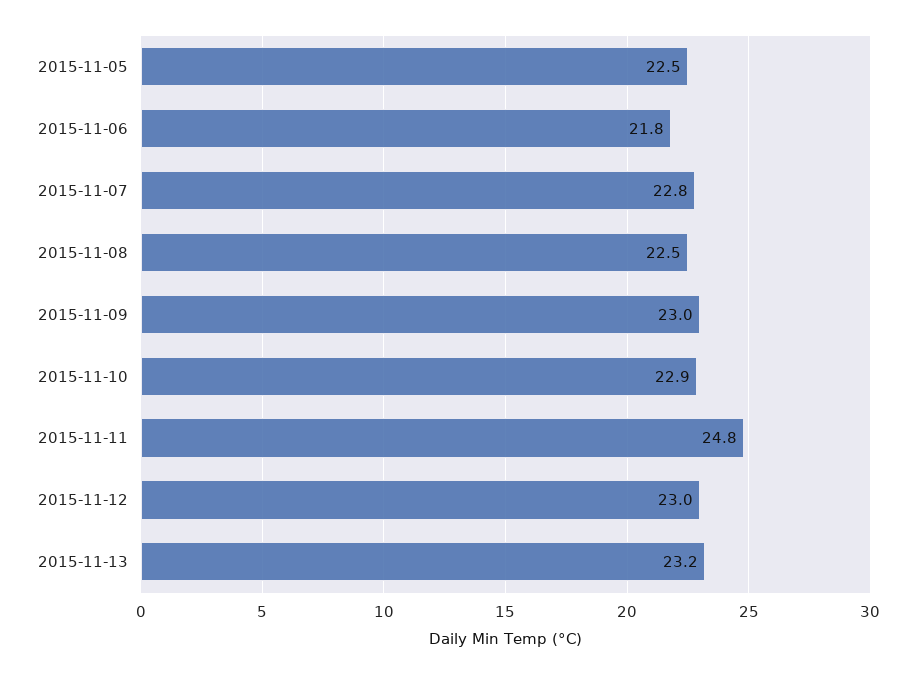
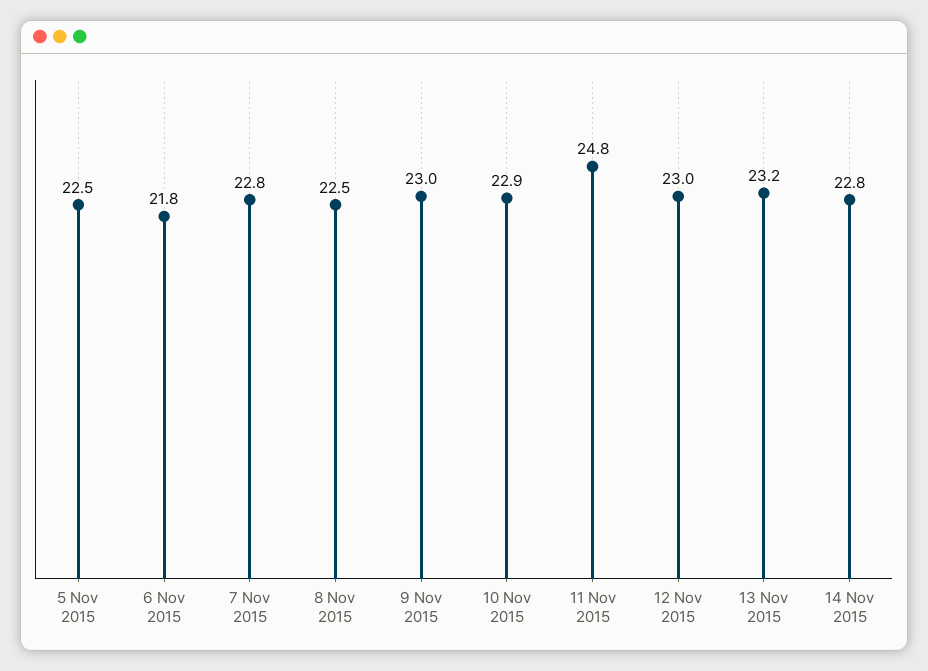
14 Nov 2015: none -> 22.8

